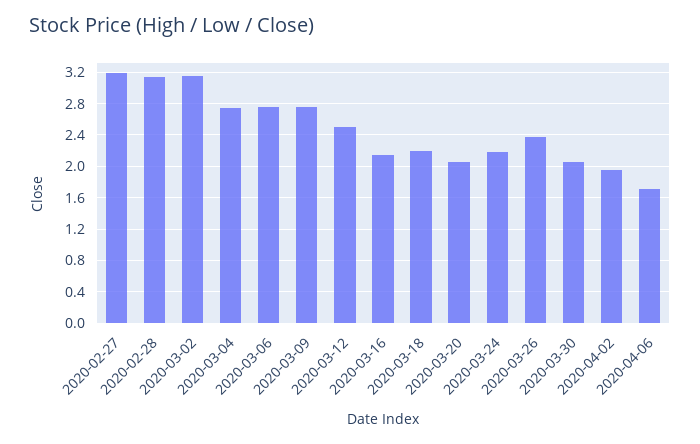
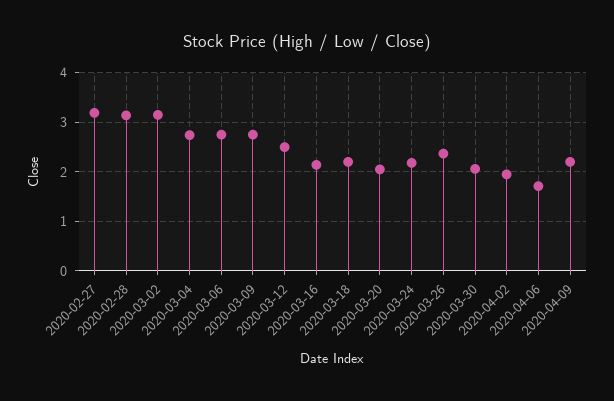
2020-04-09: none -> 2.2

